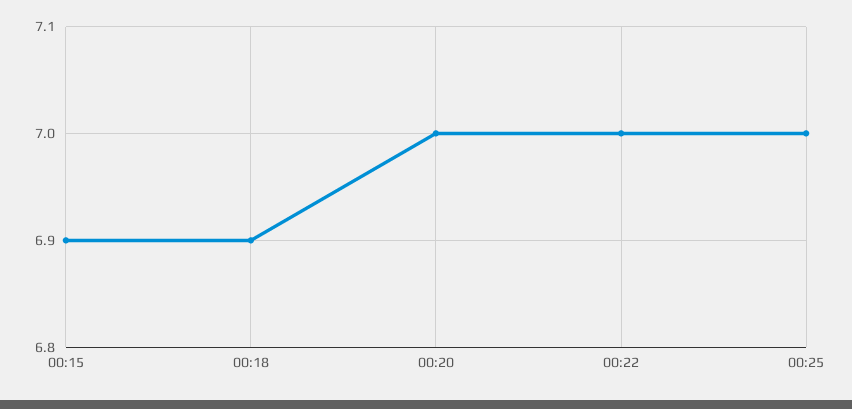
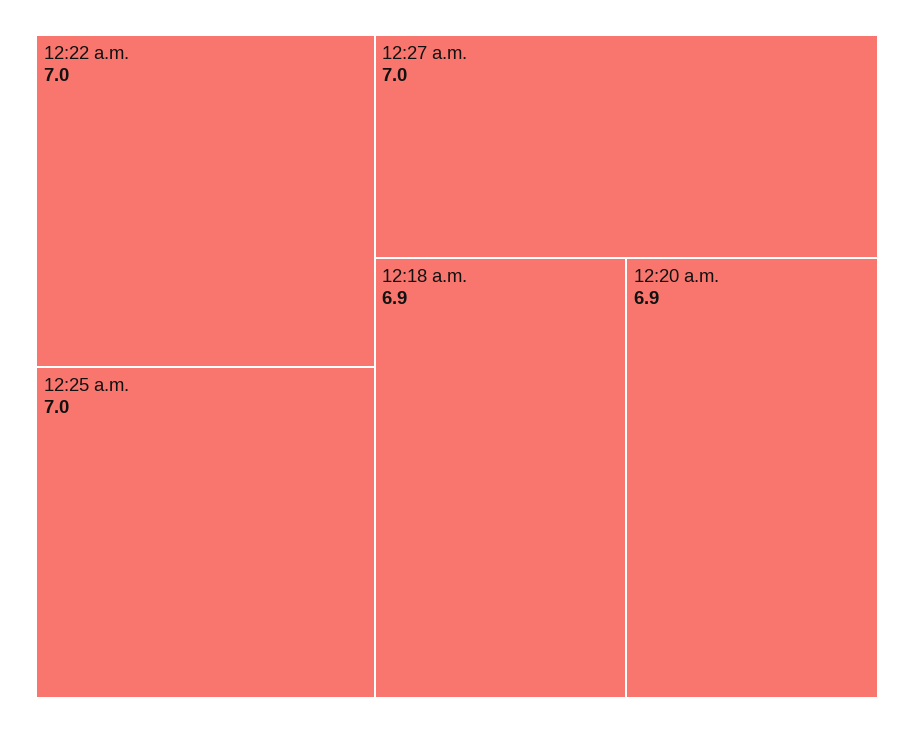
00:15: 6.9 -> none
00:20: 7 -> 6.9
12:27 a.m.: none -> 7

